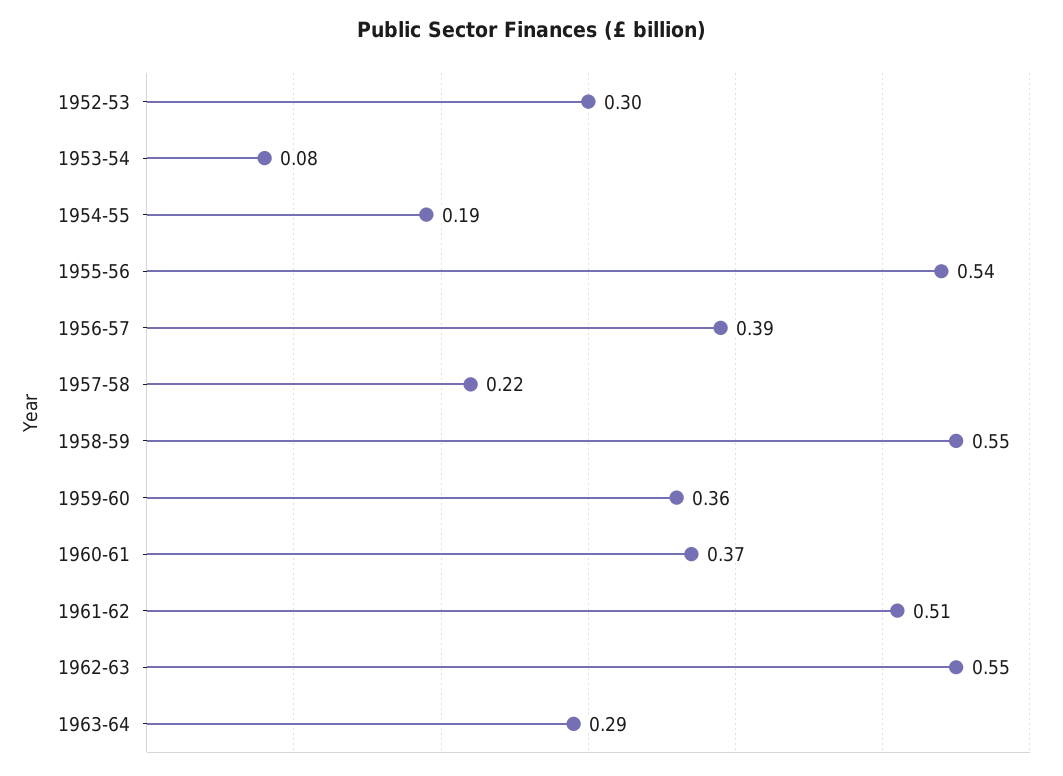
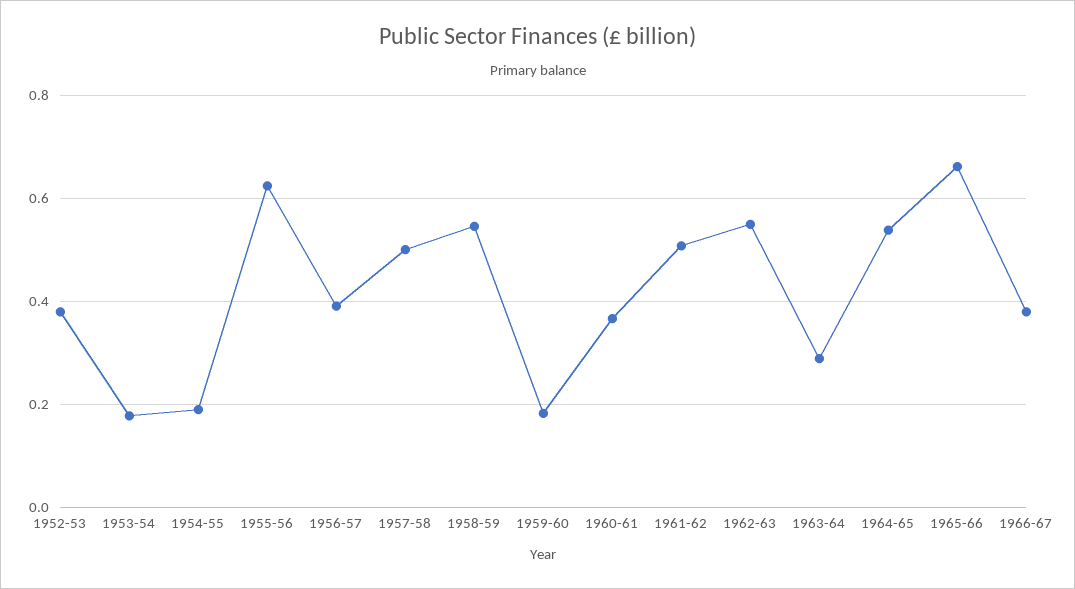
1952-53: 0.3 -> 0.38
1953-54: 0.08 -> 0.18
1955-56: 0.54 -> 0.62
1957-58: 0.22 -> 0.5
1959-60: 0.36 -> 0.18
1964-65: none -> 0.54
1965-66: none -> 0.66
1966-67: none -> 0.38

